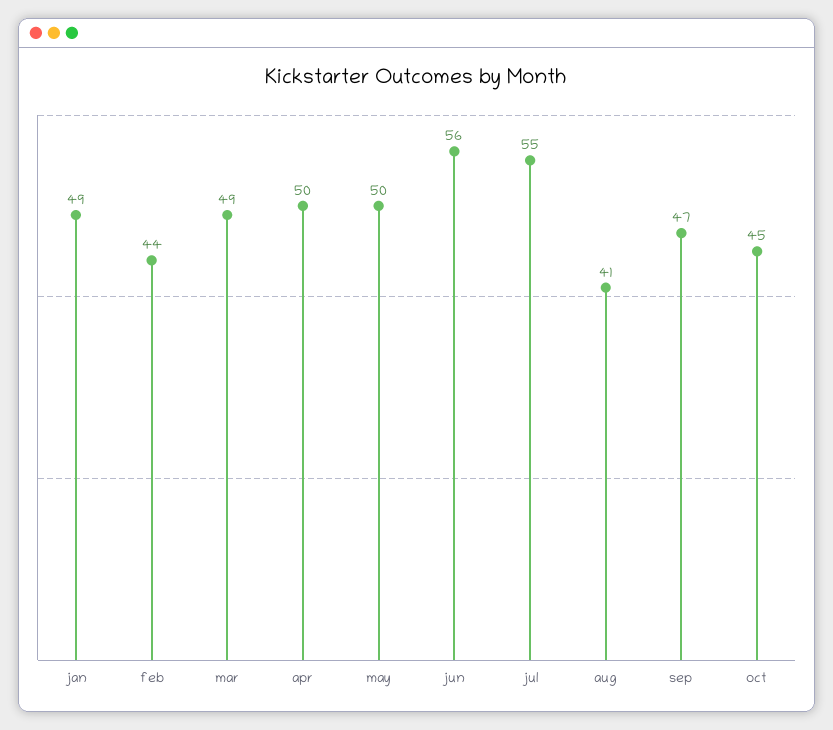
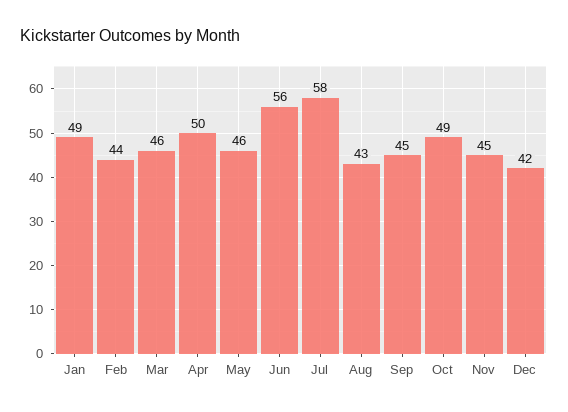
mar: 49 -> 46
may: 50 -> 46
jul: 55 -> 58
aug: 41 -> 43
sep: 47 -> 45
oct: 45 -> 49
Nov: none -> 45
Dec: none -> 42

